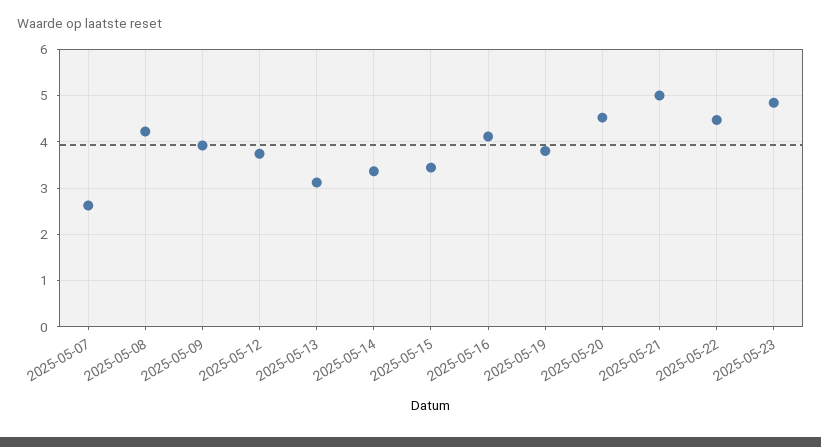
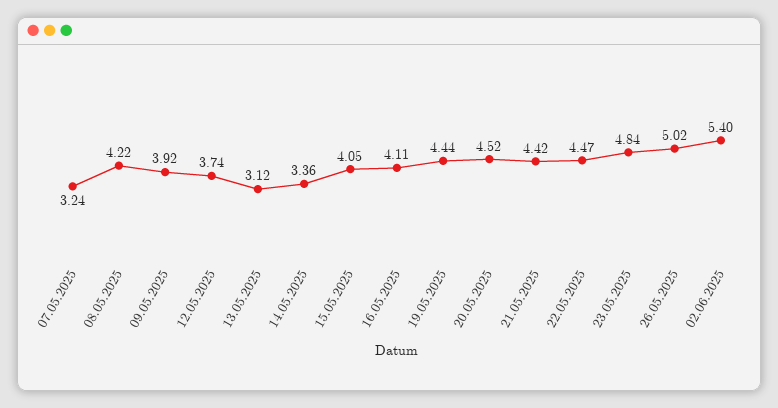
2025-05-07: 2.6 -> 3.24
2025-05-15: 3.4 -> 4.05
2025-05-19: 3.8 -> 4.44
2025-05-21: 5 -> 4.42
26.05.2025: none -> 5.02
02.06.2025: none -> 5.4

